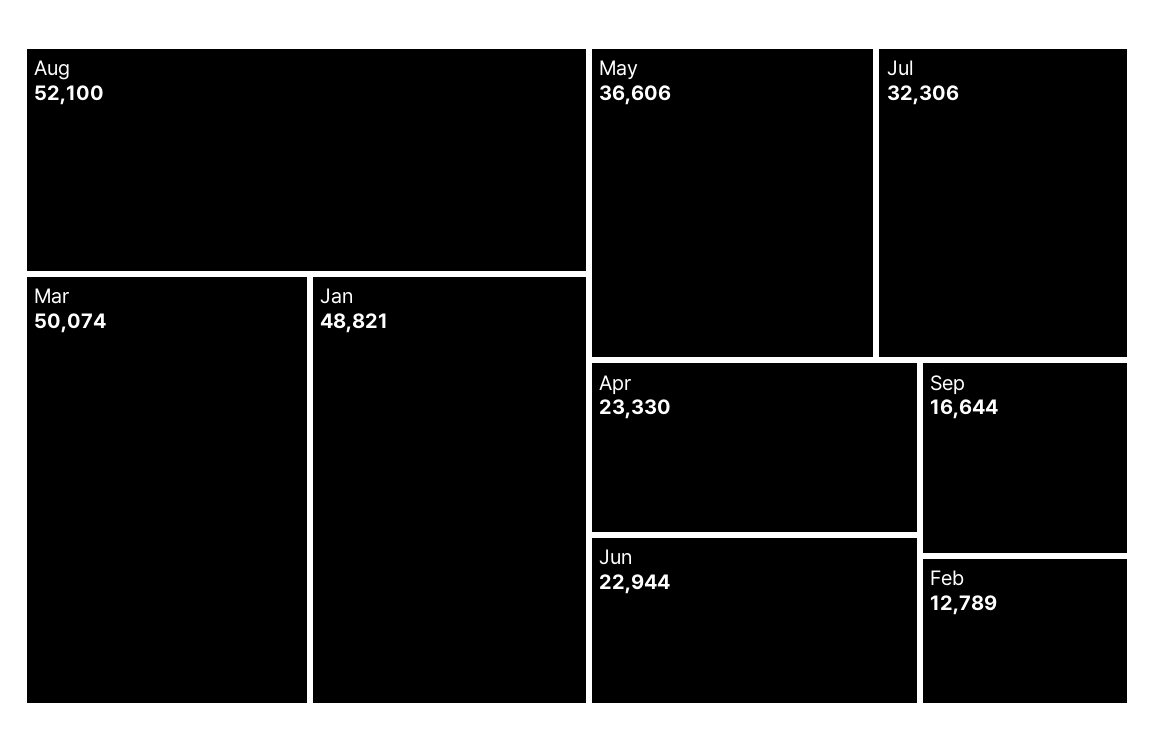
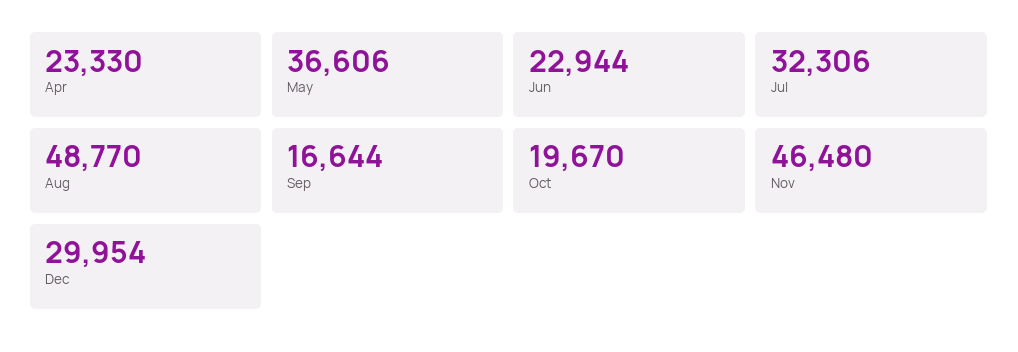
Aug: 52100 -> 48770
Mar: 50074 -> none
Jan: 48821 -> none
Feb: 12789 -> none
Oct: none -> 19670
Nov: none -> 46480
Dec: none -> 29954

